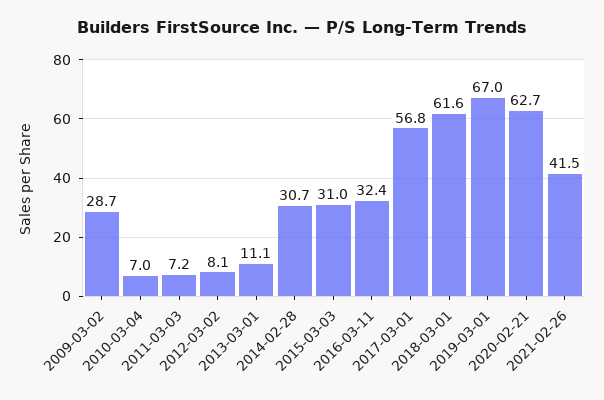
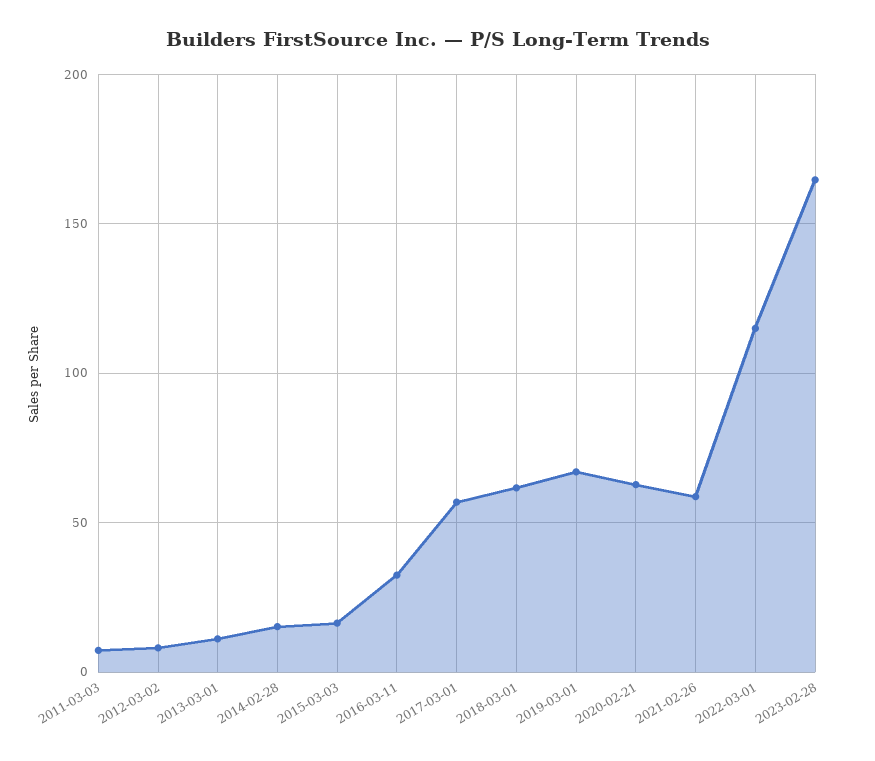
2009-03-02: 28.7 -> none
2010-03-04: 7 -> none
2014-02-28: 30.7 -> 15
2015-03-03: 31 -> 15
2021-02-26: 41.5 -> 60
2022-03-01: none -> 115
2023-02-28: none -> 165

